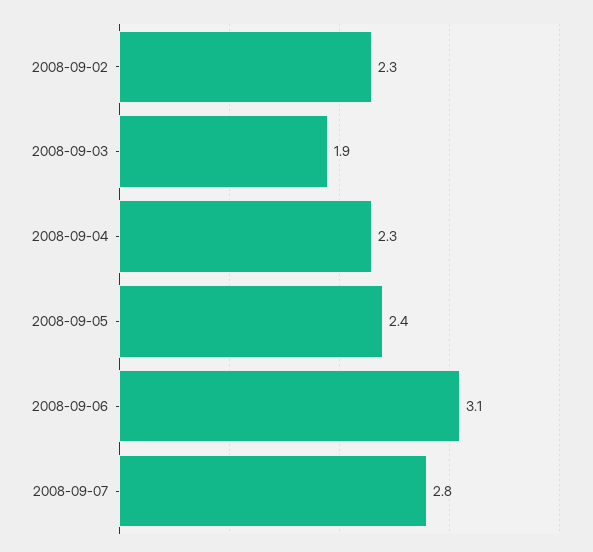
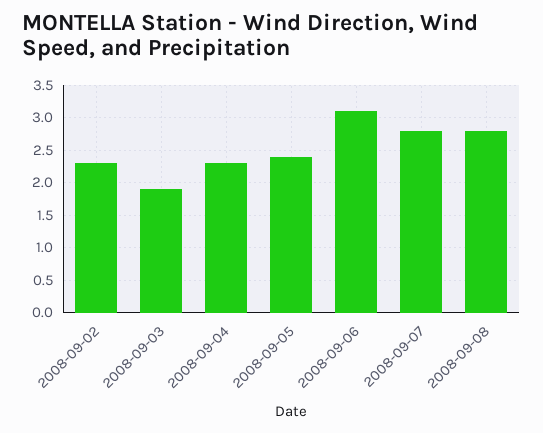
2008-09-08: none -> 2.8

